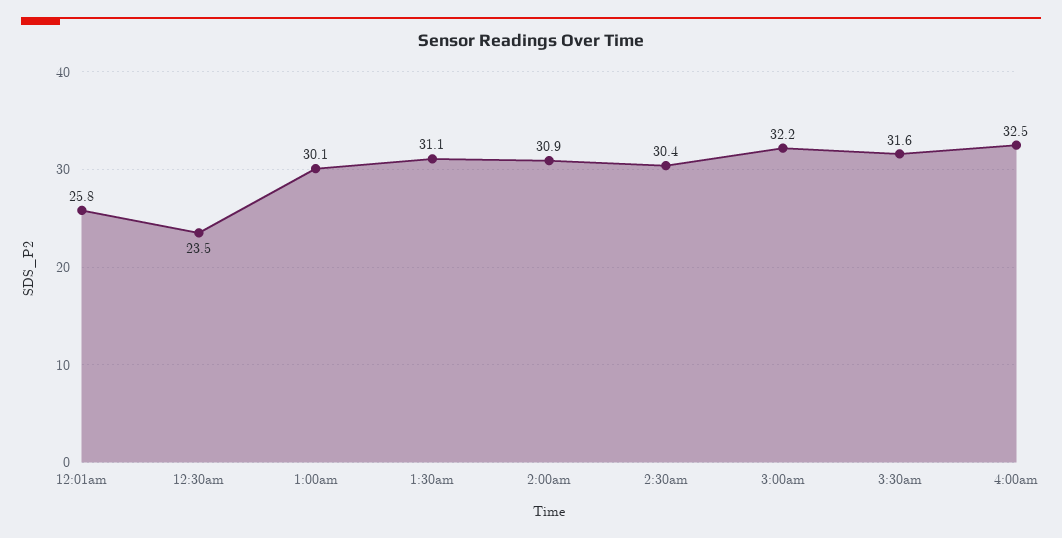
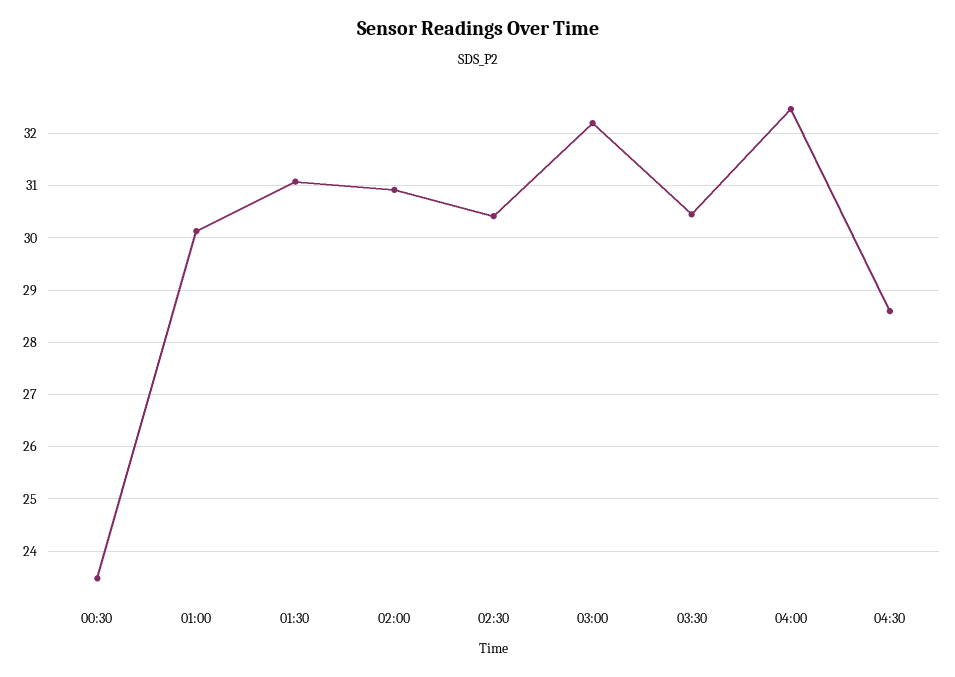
12:01am: 25.8 -> none
3:30am: 31.6 -> 30.4
04:30: none -> 28.6

